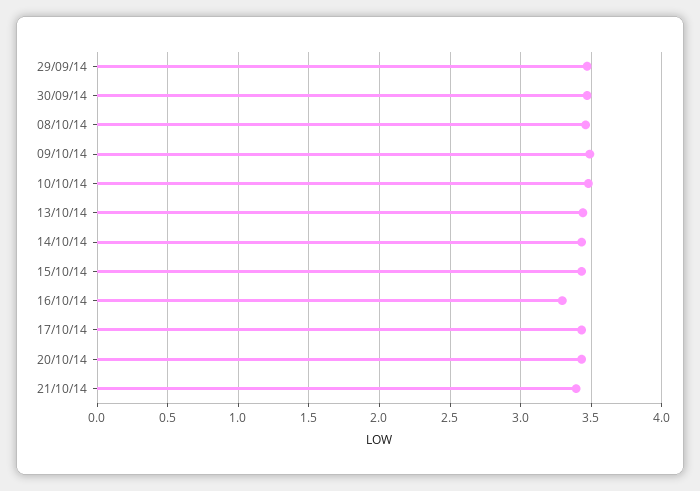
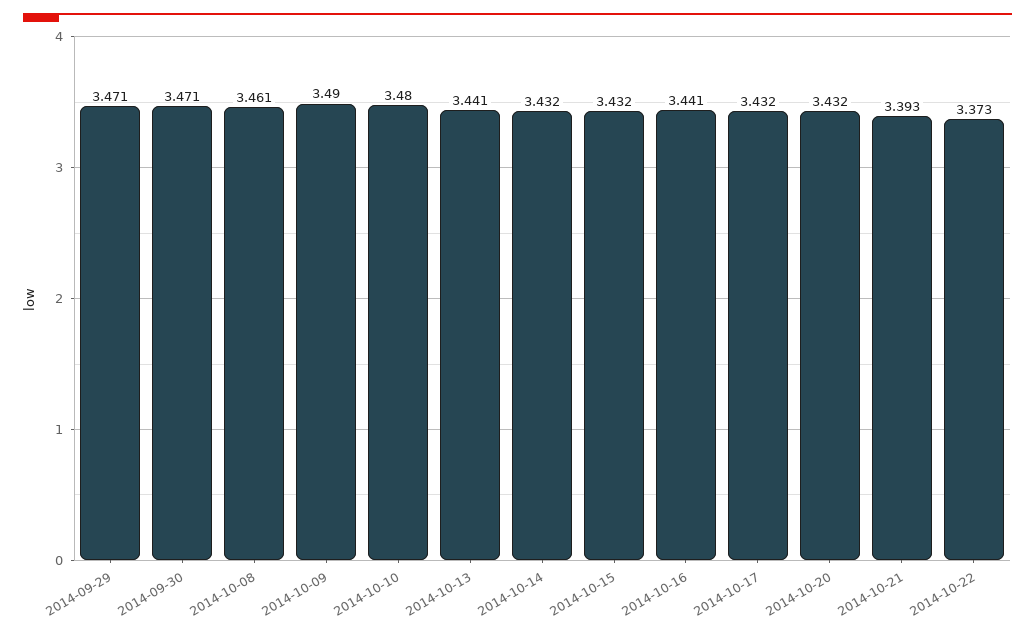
16/10/14: 3.3 -> 3.441
2014-10-22: none -> 3.373

